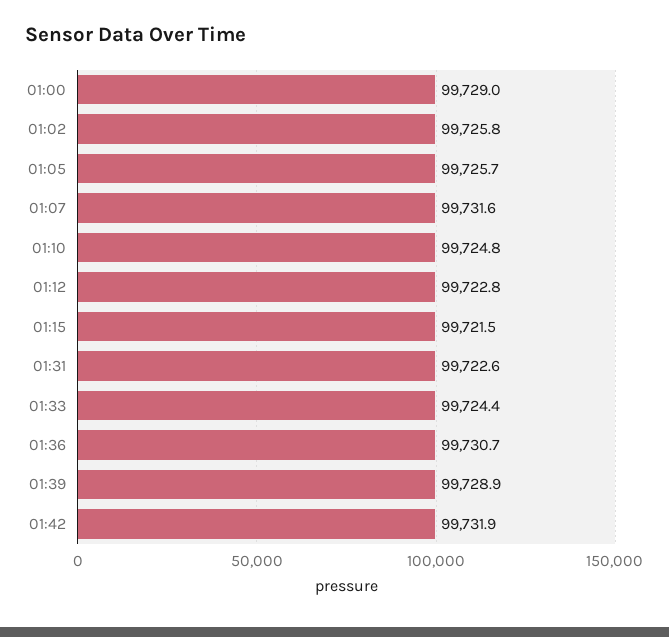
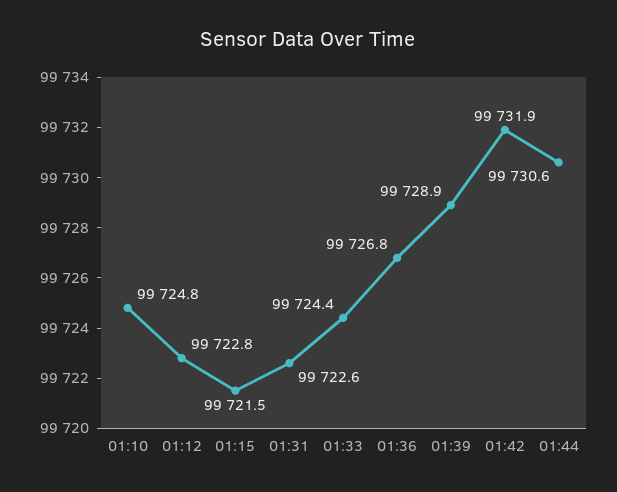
01:00: 99729 -> none
01:02: 99725.8 -> none
01:05: 99725.7 -> none
01:07: 99731.6 -> none
01:36: 99730.7 -> 99726.8
01:44: none -> 99730.6

